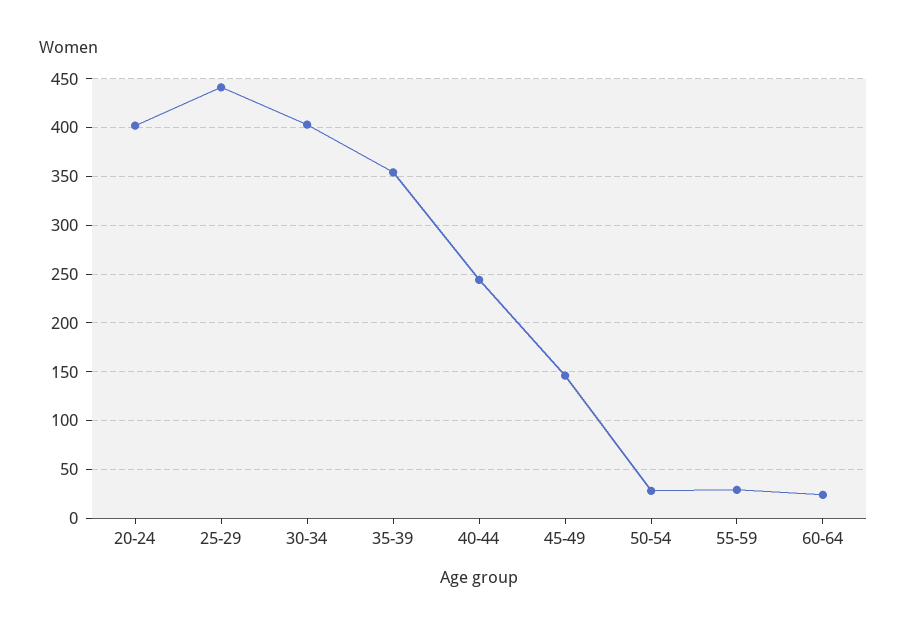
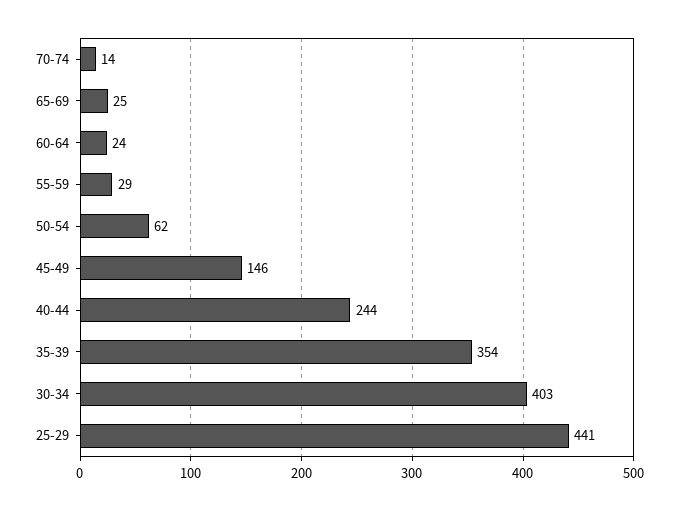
20-24: 400 -> none
50-54: 30 -> 62
70-74: none -> 14
65-69: none -> 25

